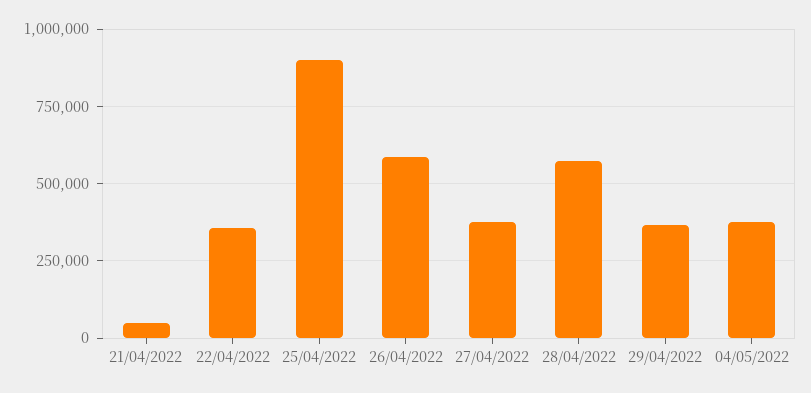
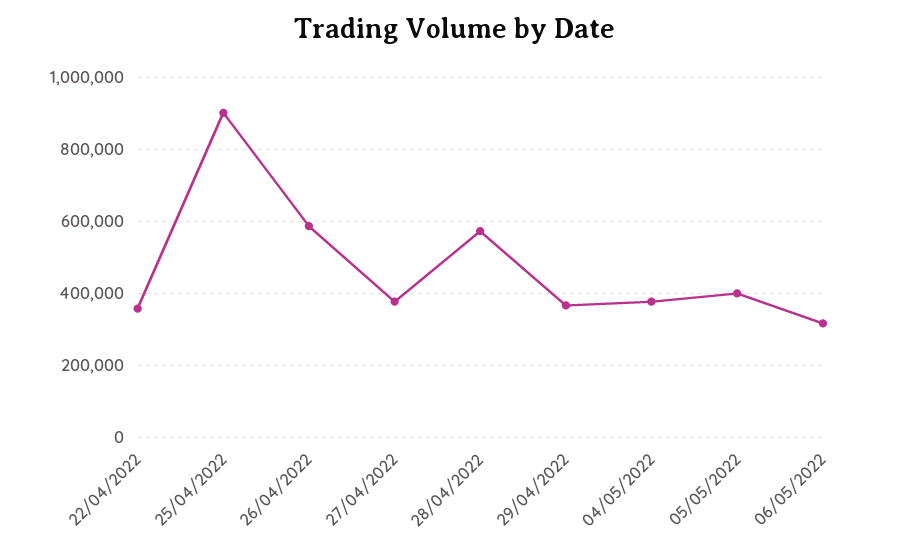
21/04/2022: 50000 -> none
05/05/2022: none -> 400000
06/05/2022: none -> 320000

